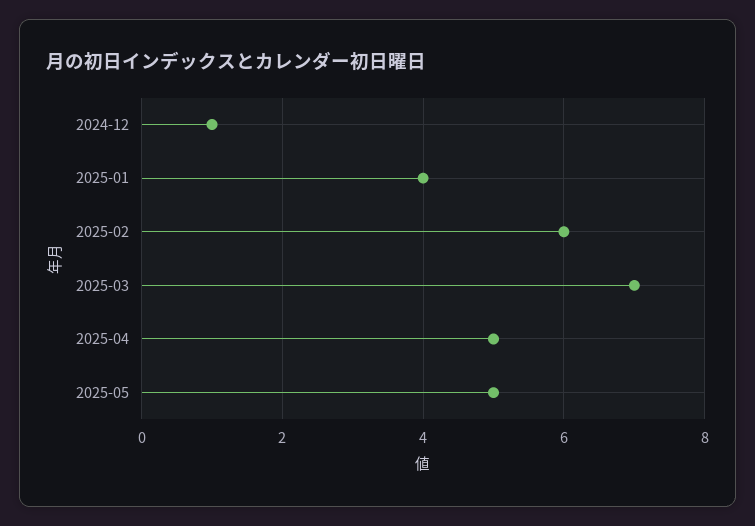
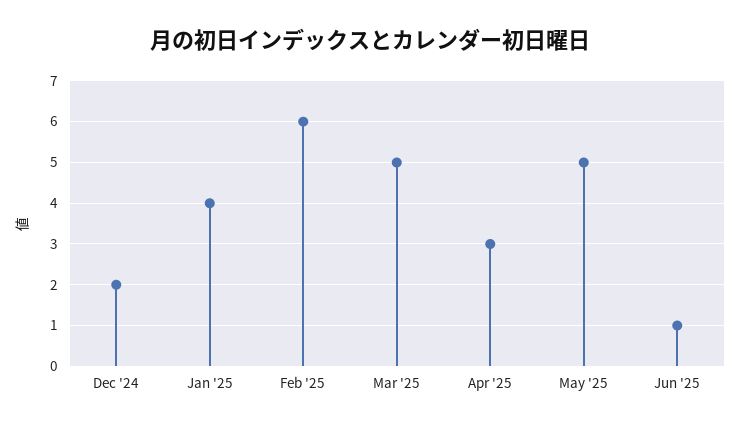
2024-12: 1 -> 2
2025-03: 7 -> 5
2025-04: 5 -> 3
Jun '25: none -> 1

